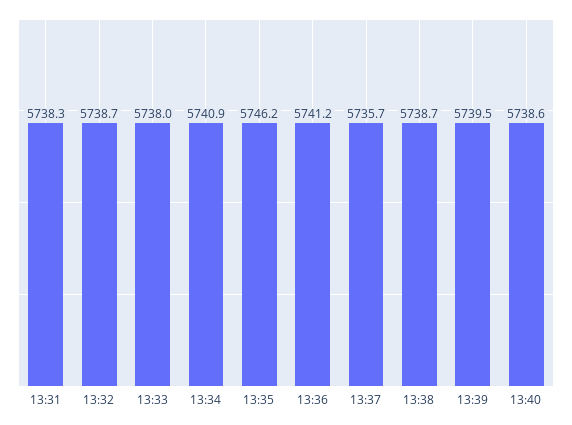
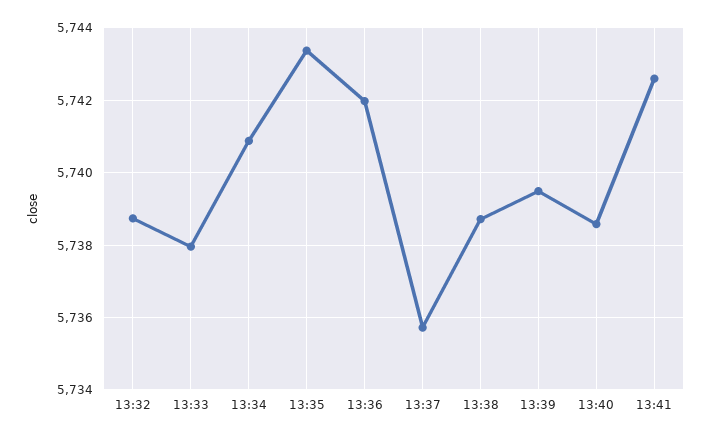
13:31: 5738.3 -> none
13:35: 5746.2 -> 5743.4
13:36: 5741.2 -> 5742
13:41: none -> 5742.6

